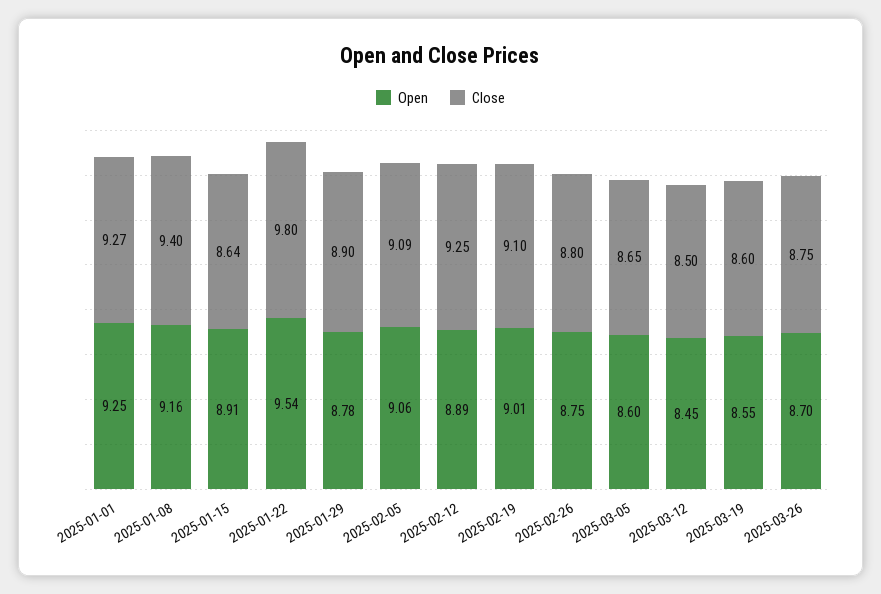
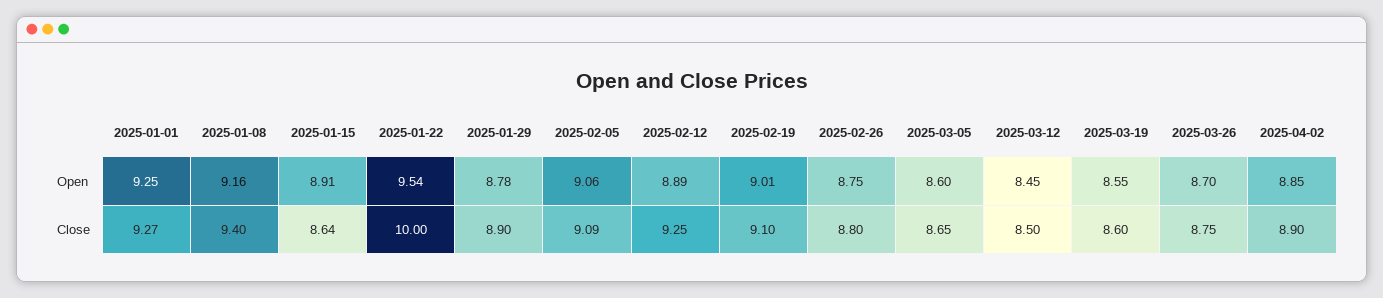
Close, 2025-01-22: 9.8 -> 10
Open, 2025-04-02: none -> 8.85
Close, 2025-04-02: none -> 8.9

